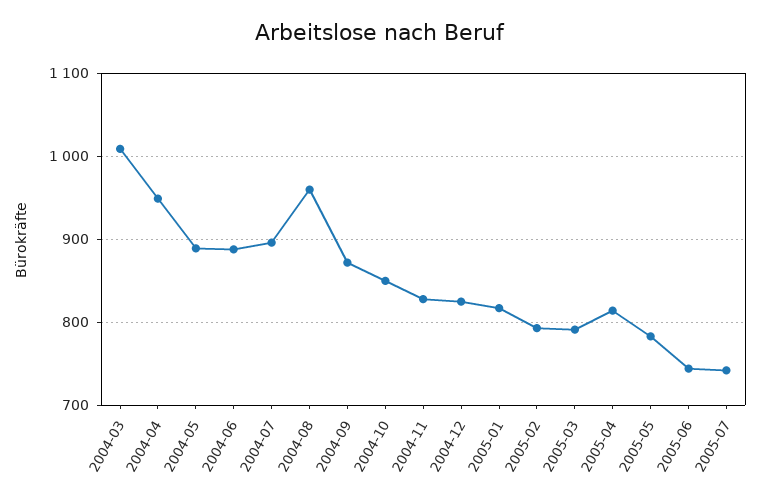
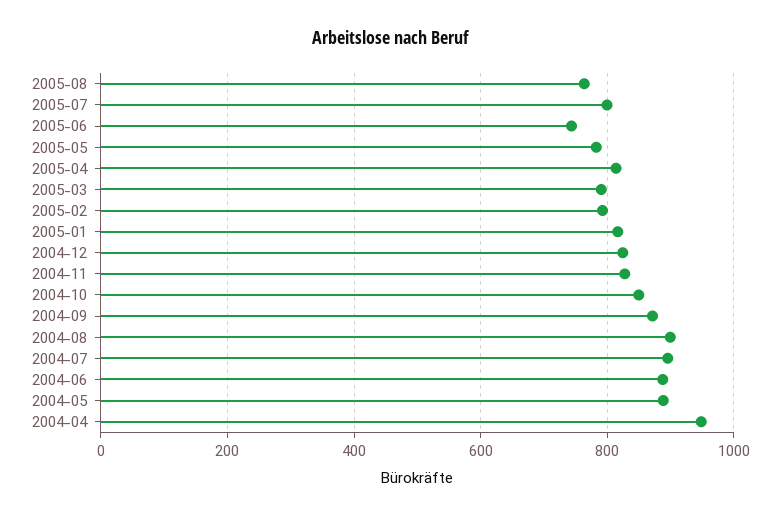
2004-03: 1010 -> none
2004-08: 960 -> 900
2005-07: 740 -> 800
2005-08: none -> 760

